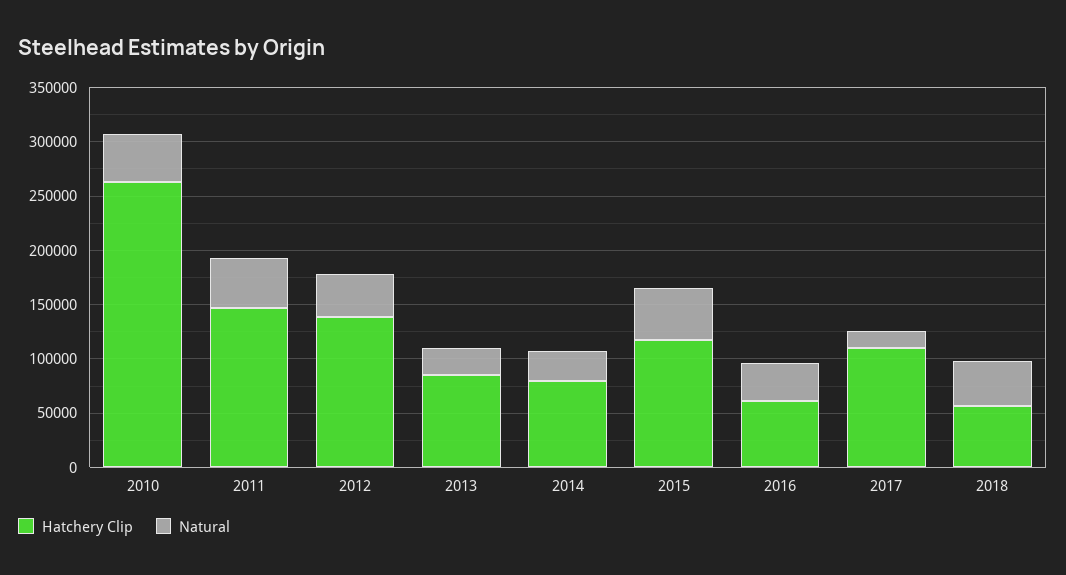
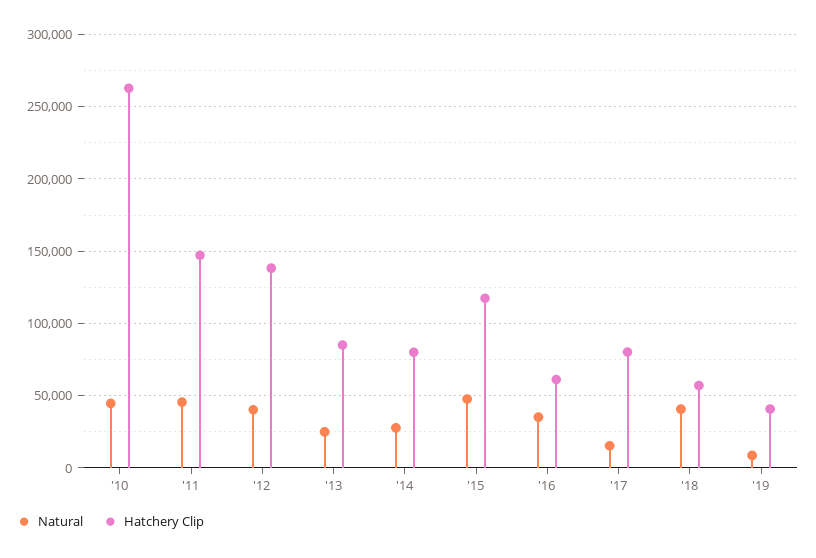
Hatchery Clip, 2017: 110000 -> 80000
Natural, '19: none -> 10000
Hatchery Clip, '19: none -> 40000

